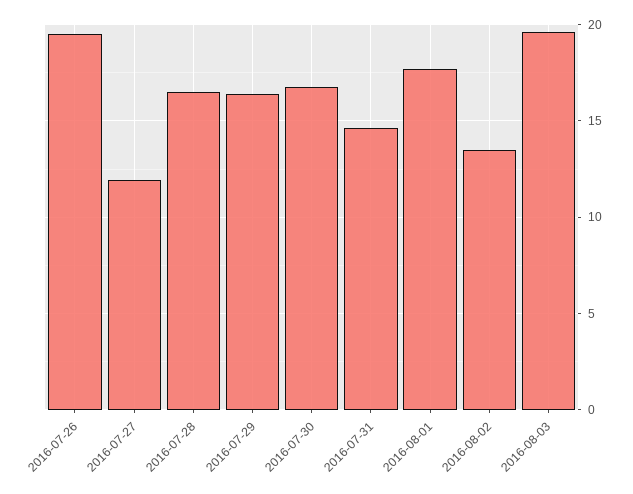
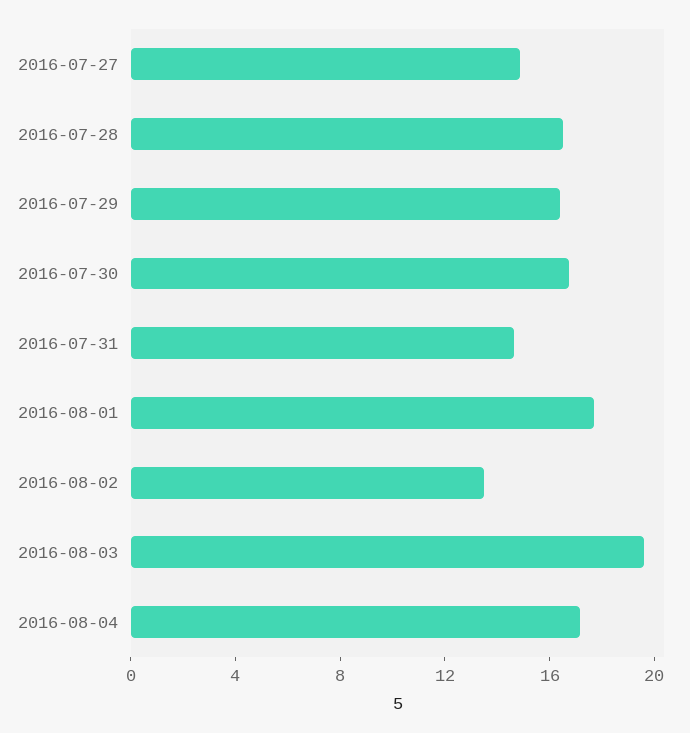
2016-07-26: 19.5 -> none
2016-07-27: 12 -> 15
2016-08-04: none -> 17

